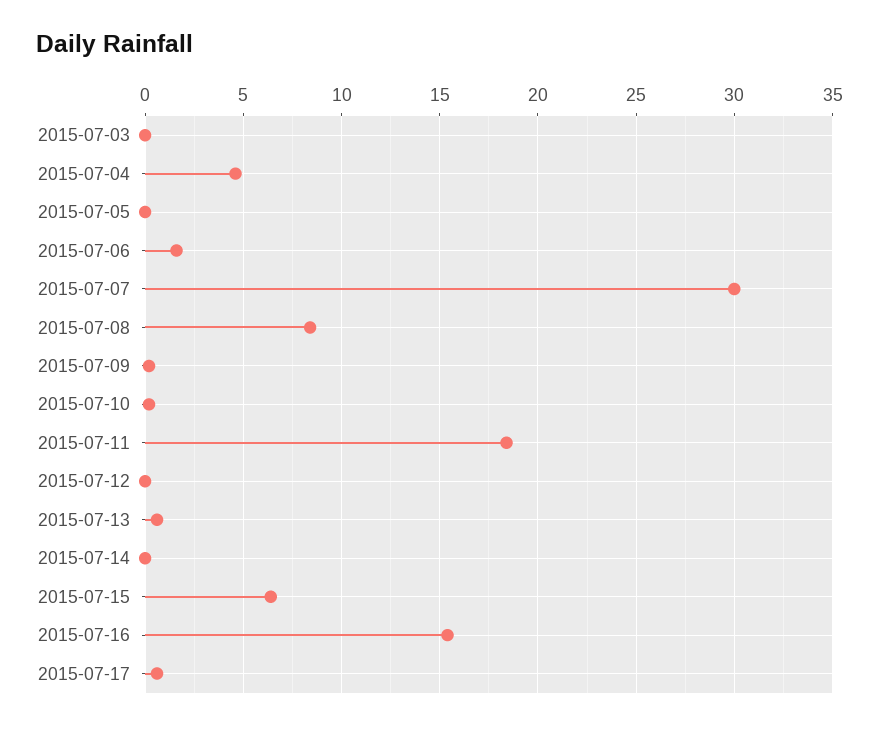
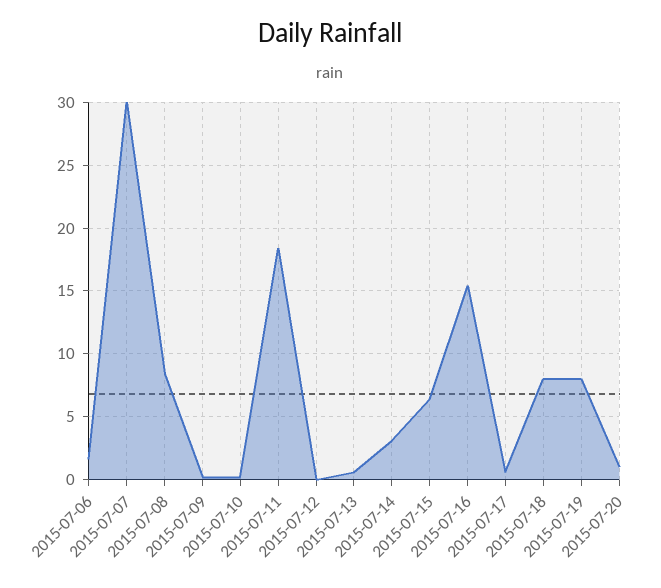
2015-07-03: 0 -> none
2015-07-04: 4.5 -> none
2015-07-05: 0 -> none
2015-07-14: 0 -> 3
2015-07-18: none -> 8
2015-07-19: none -> 8
2015-07-20: none -> 1

